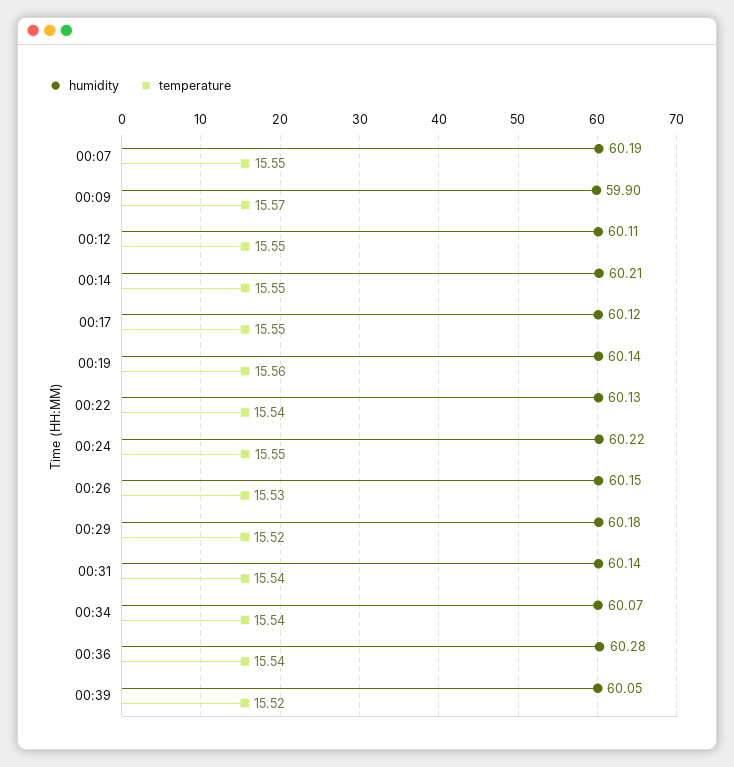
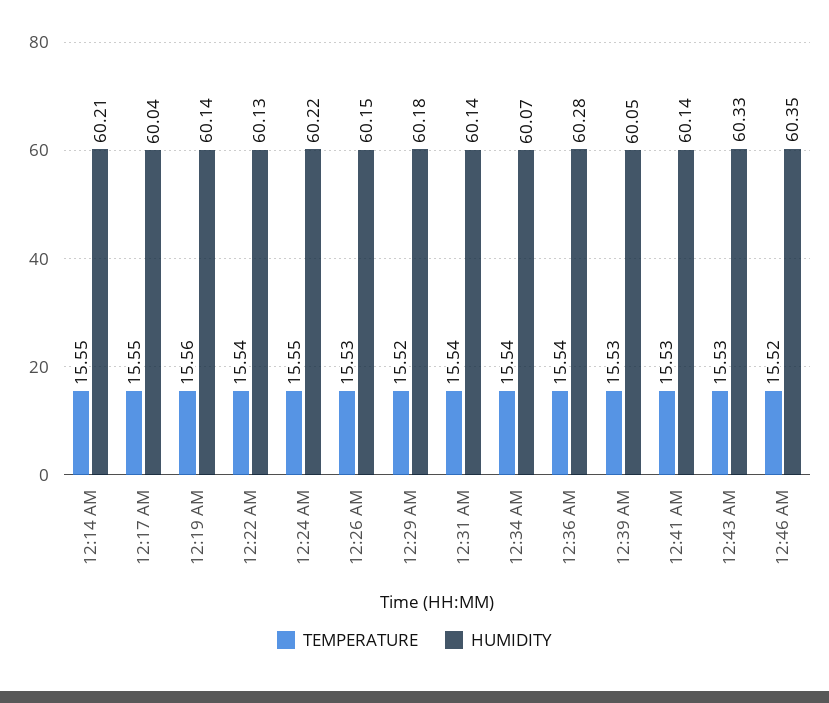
humidity, 00:07: 60.19 -> none
temperature, 00:07: 15.55 -> none
humidity, 00:09: 59.9 -> none
temperature, 00:09: 15.57 -> none
humidity, 00:12: 60.11 -> none
temperature, 00:12: 15.55 -> none
humidity, 00:17: 60.12 -> 60.04
temperature, 00:39: 15.52 -> 15.53
temperature, 12:41 AM: none -> 15.53
humidity, 12:41 AM: none -> 60.14
temperature, 12:43 AM: none -> 15.53
humidity, 12:43 AM: none -> 60.33
temperature, 12:46 AM: none -> 15.52
humidity, 12:46 AM: none -> 60.35

